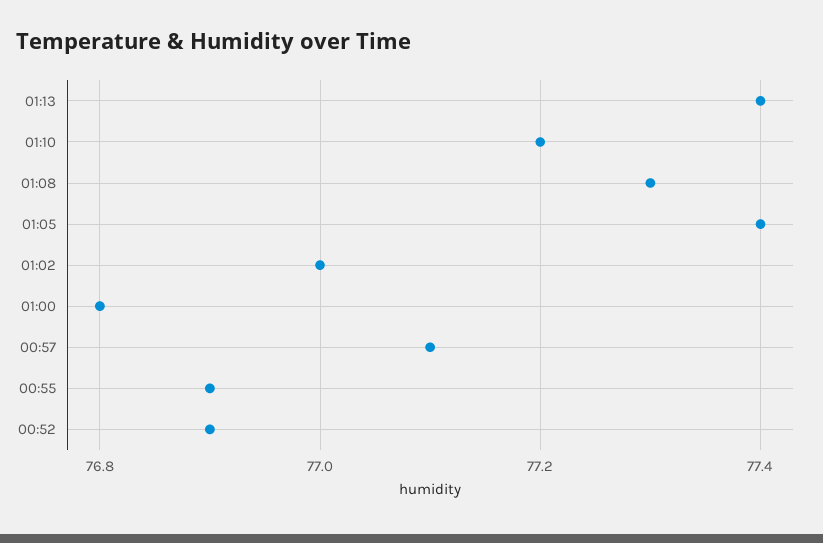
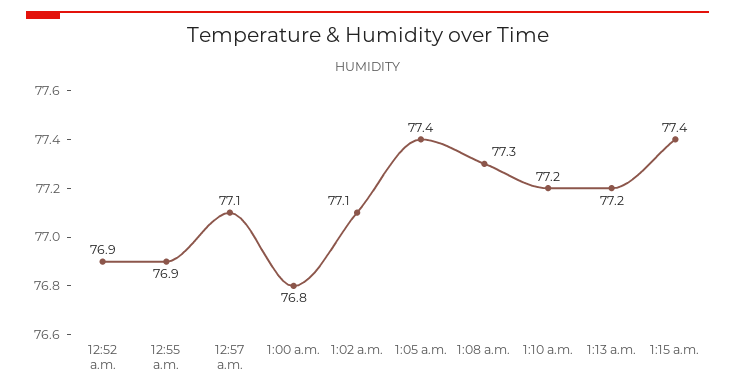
01:13: 77.4 -> 77.2
01:02: 77 -> 77.1
1:15 a.m.: none -> 77.4

